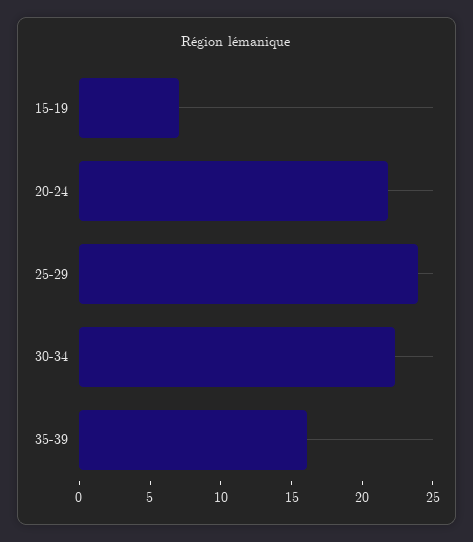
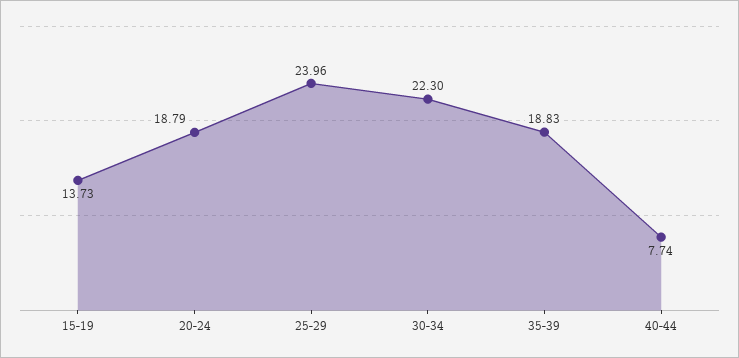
15-19: 7 -> 13.73
20-24: 22 -> 18.79
35-39: 16 -> 18.83
40-44: none -> 7.74

